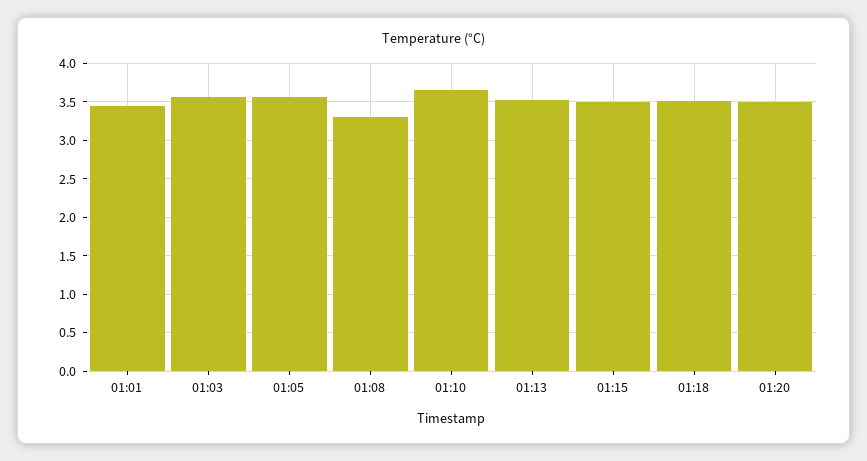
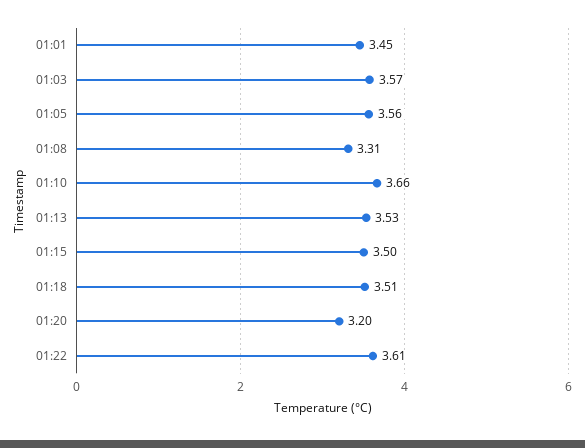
01:20: 3.5 -> 3.2
01:22: none -> 3.61

